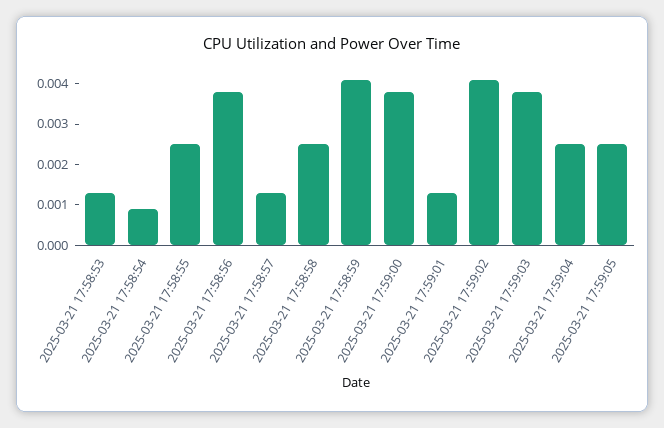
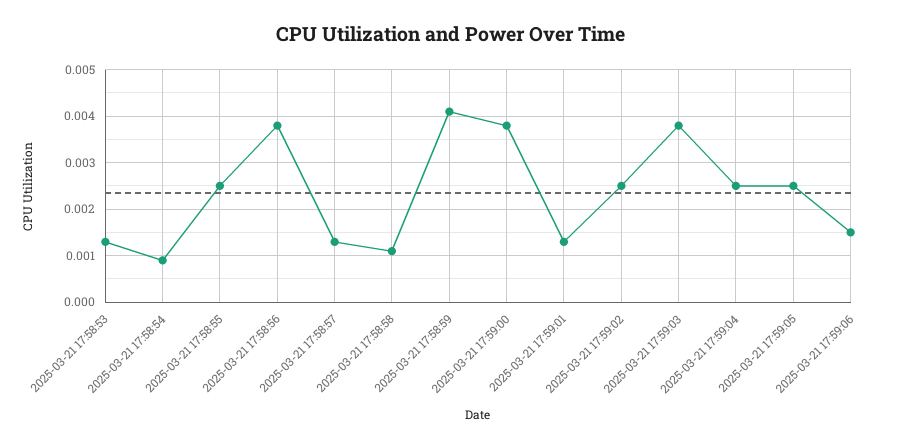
2025-03-21 17:58:58: 0.0025 -> 0.001
2025-03-21 17:59:02: 0.004 -> 0.0025
2025-03-21 17:59:06: none -> 0.0015

